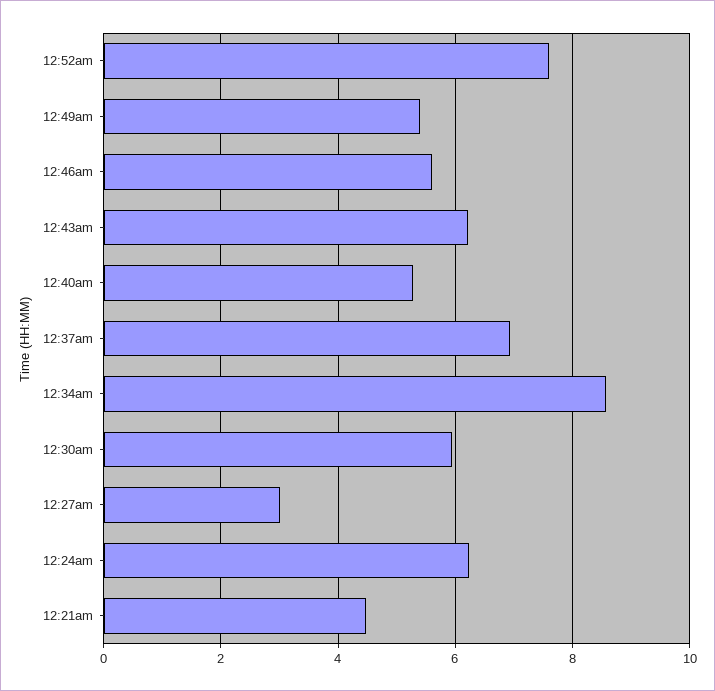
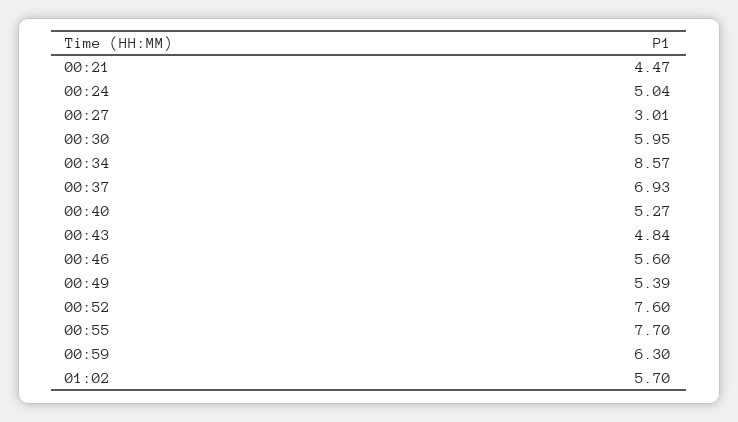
12:43am: 6.2 -> 4.84
12:24am: 6.2 -> 5.04
00:55: none -> 7.7
00:59: none -> 6.3
01:02: none -> 5.7

